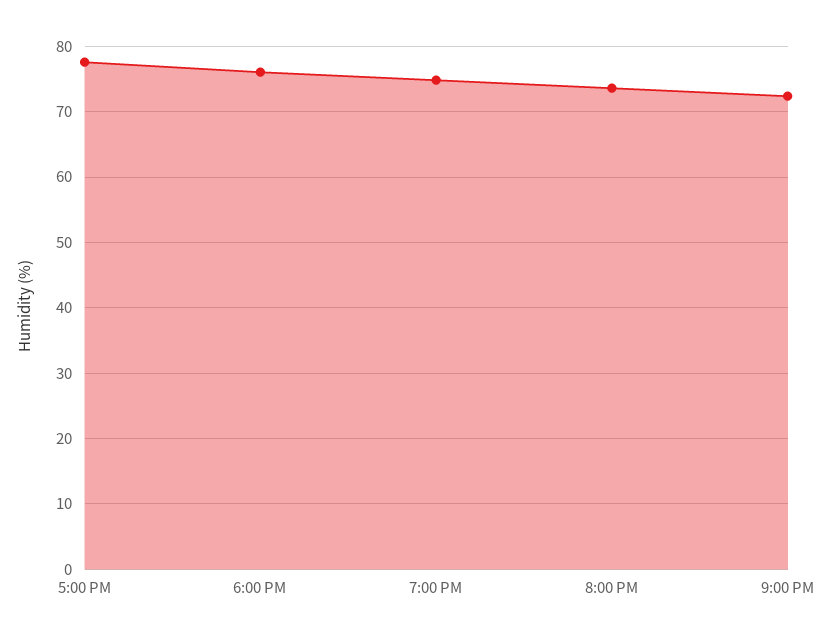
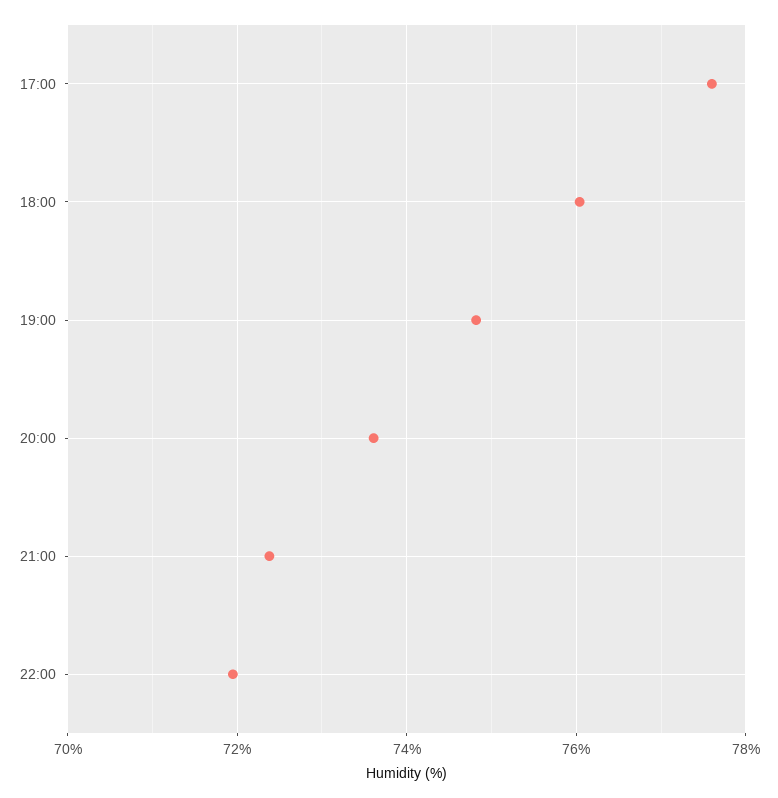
22:00: none -> 72

